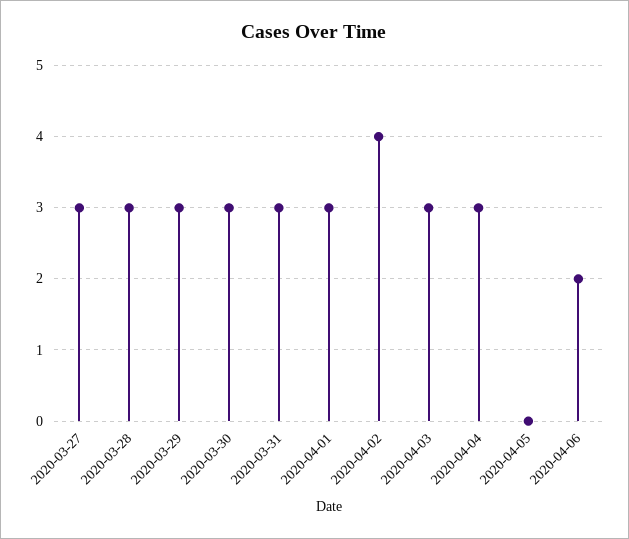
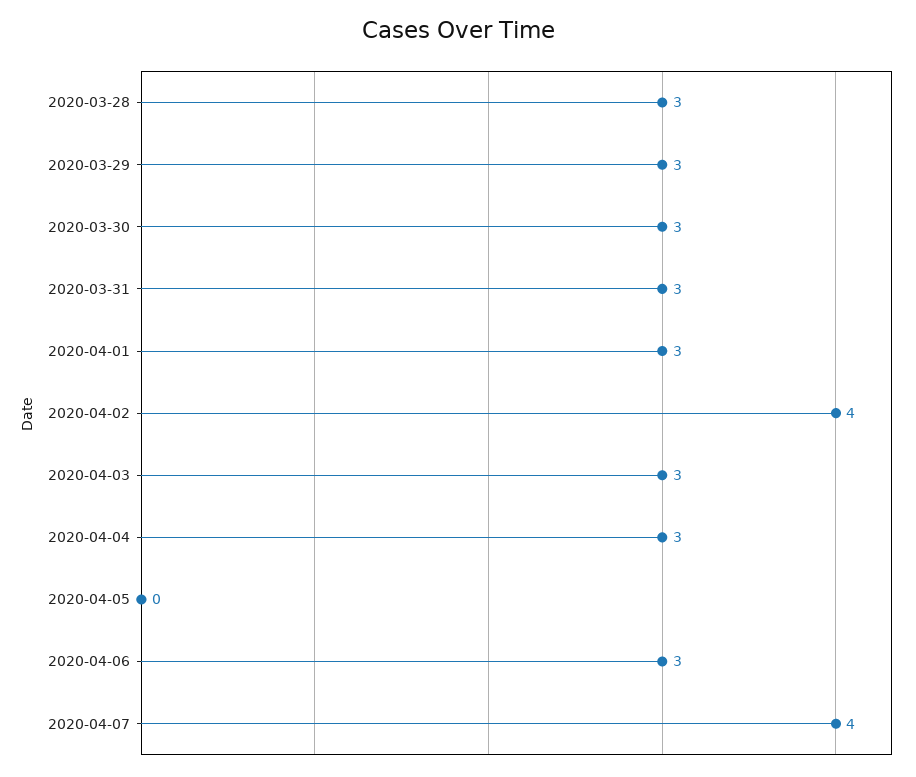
2020-03-27: 3 -> none
2020-04-06: 2 -> 3
2020-04-07: none -> 4

